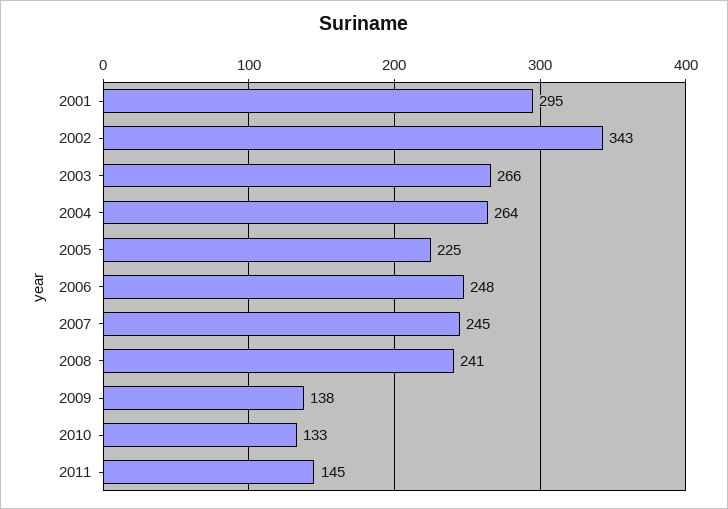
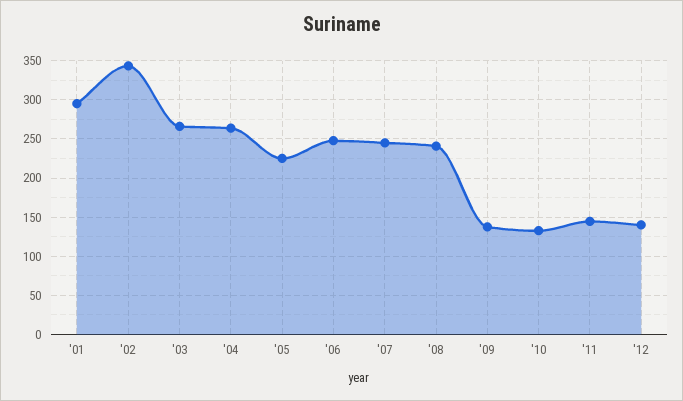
'12: none -> 140

